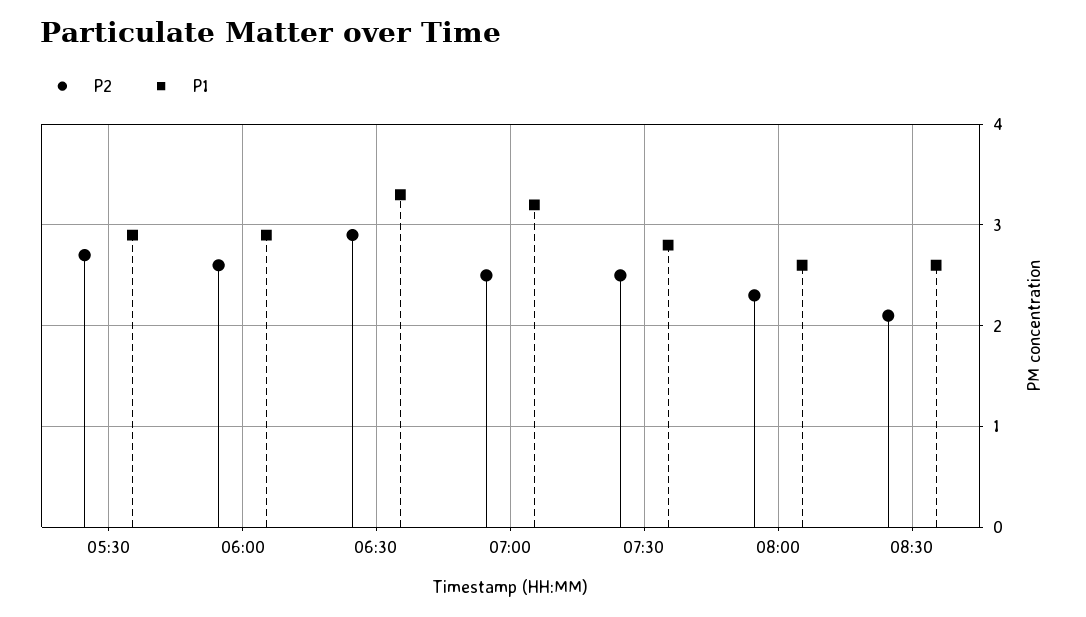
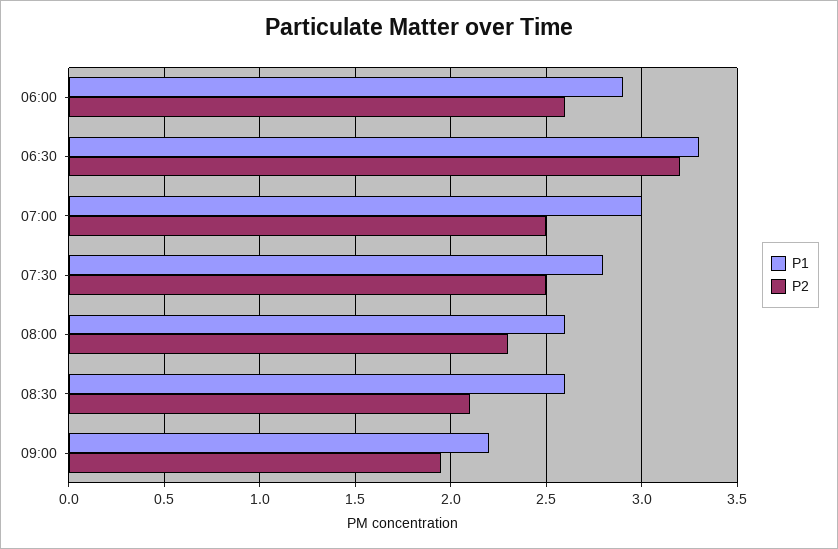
P2, 05:30: 2.7 -> none
P1, 05:30: 2.9 -> none
P2, 06:30: 2.9 -> 3.2
P1, 07:00: 3.2 -> 3
P1, 09:00: none -> 2.2
P2, 09:00: none -> 1.95

